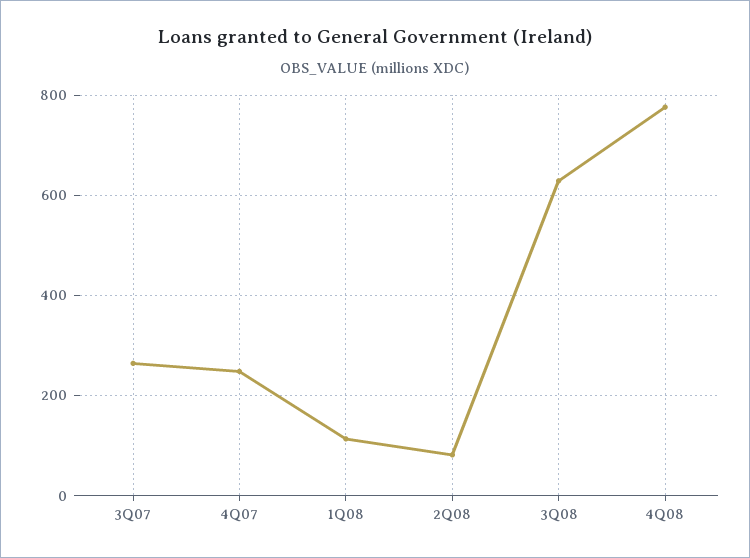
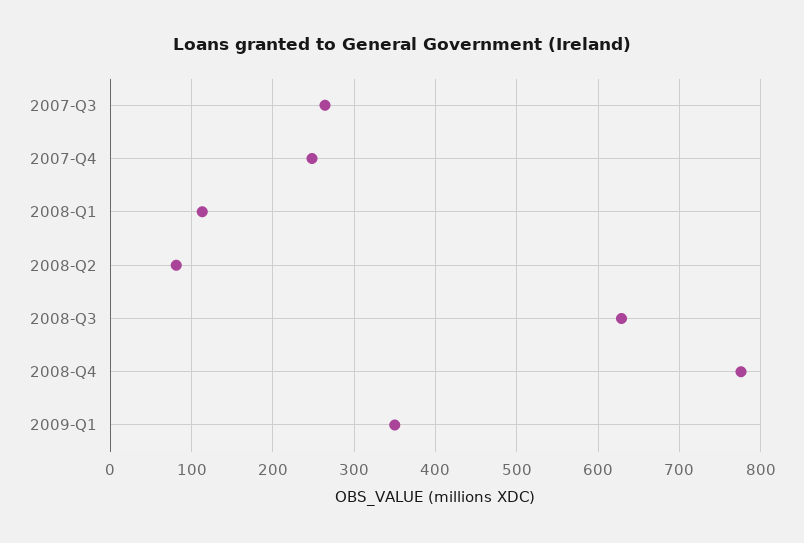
2009-Q1: none -> 350

